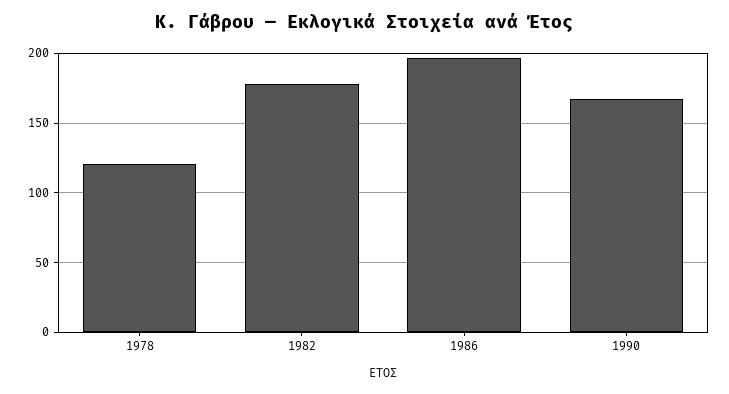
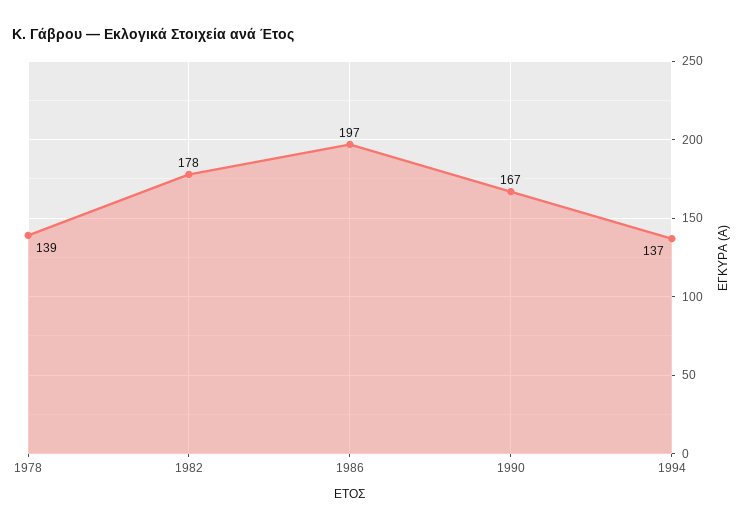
1978: 120 -> 139
1994: none -> 137

